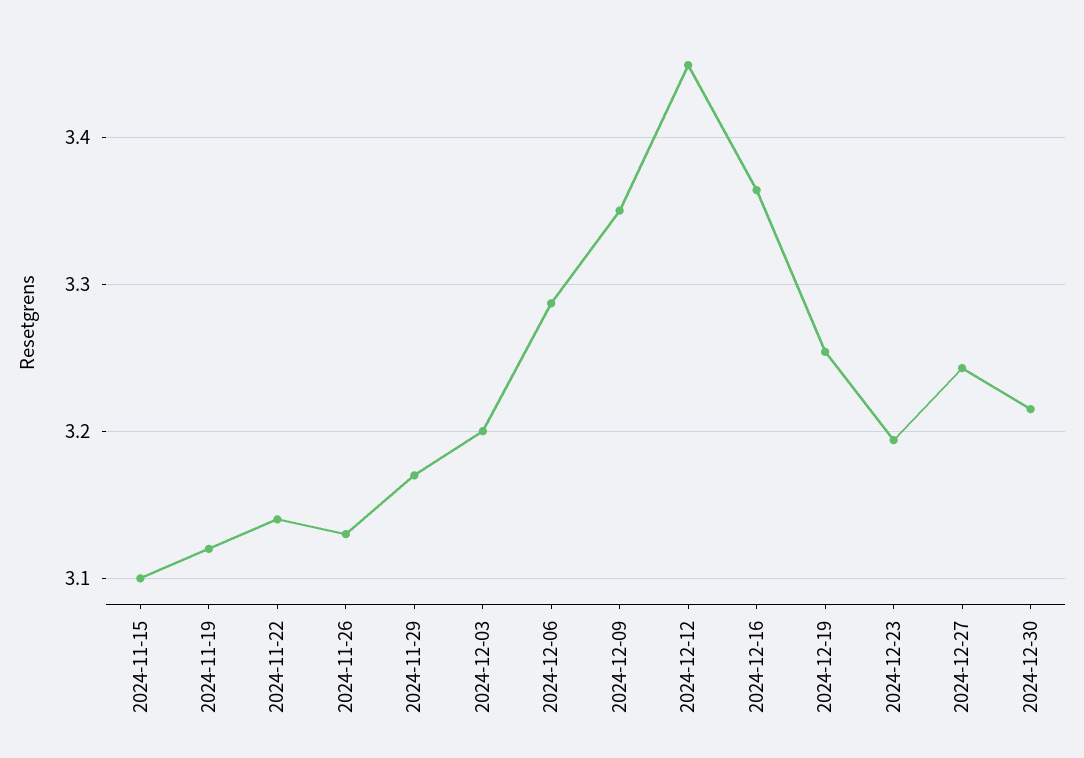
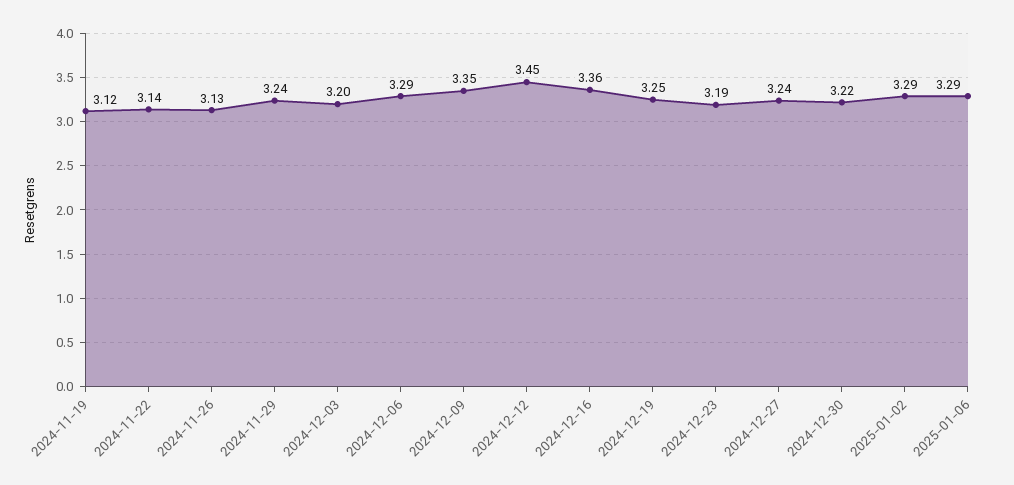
2024-11-15: 3.1 -> none
2024-11-29: 3.17 -> 3.24
2025-01-02: none -> 3.29
2025-01-06: none -> 3.29

